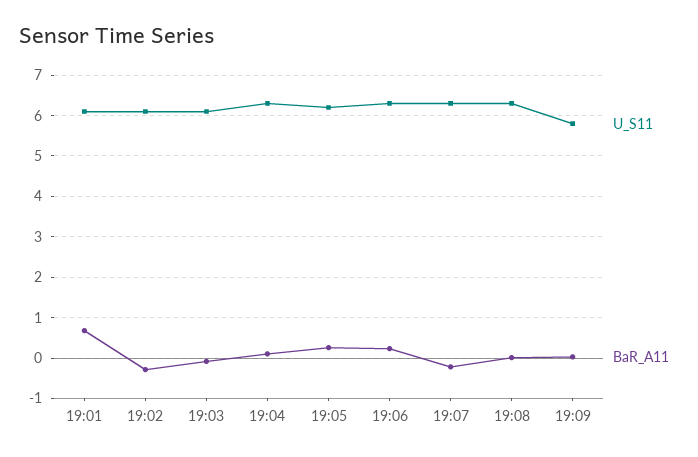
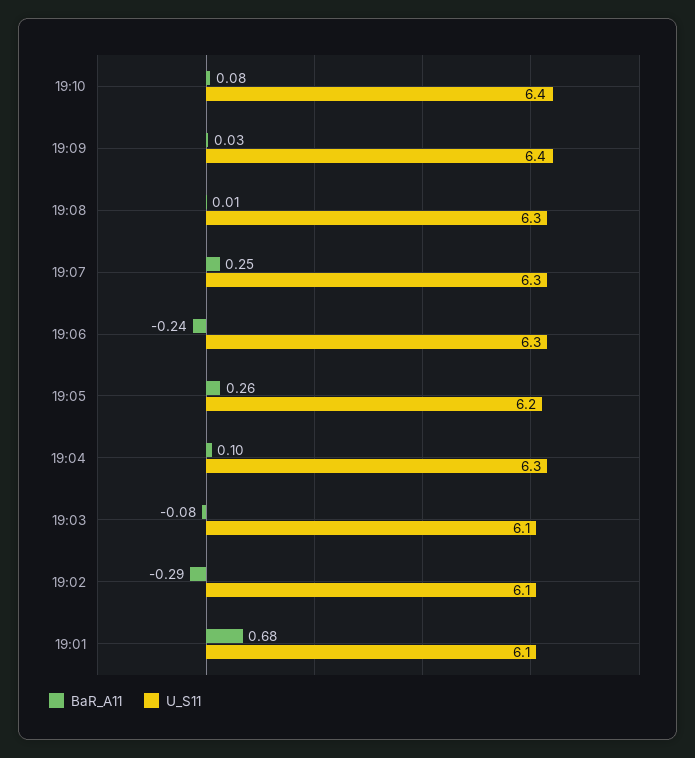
BaR_A11, 19:06: 0.2 -> -0.24
BaR_A11, 19:07: -0.2 -> 0.25
U_S11, 19:09: 5.8 -> 6.4
BaR_A11, 19:10: none -> 0.08
U_S11, 19:10: none -> 6.4

